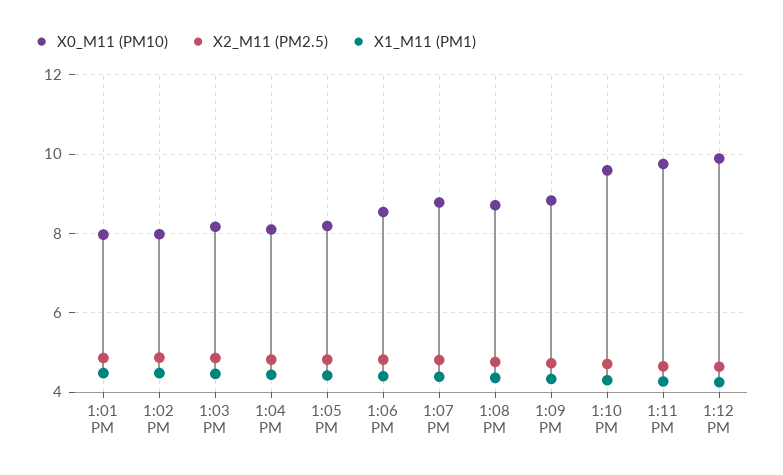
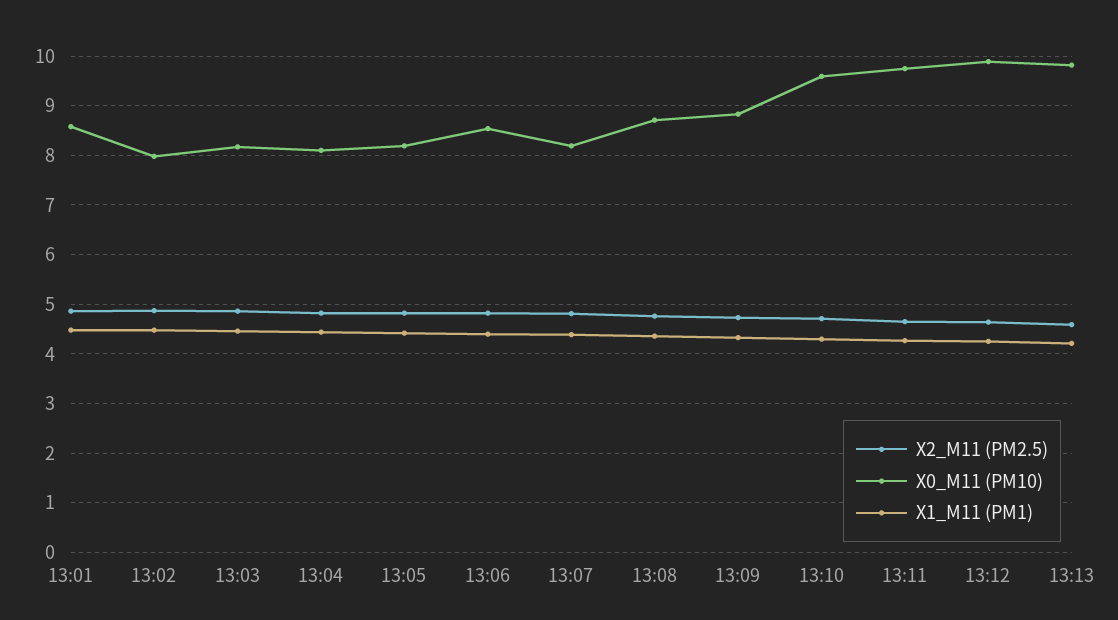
X0_M11 (PM10), 1:01 PM: 8 -> 8.6
X0_M11 (PM10), 1:07 PM: 8.8 -> 8.2
X2_M11 (PM2.5), 13:13: none -> 4.6
X0_M11 (PM10), 13:13: none -> 9.8
X1_M11 (PM1), 13:13: none -> 4.2

